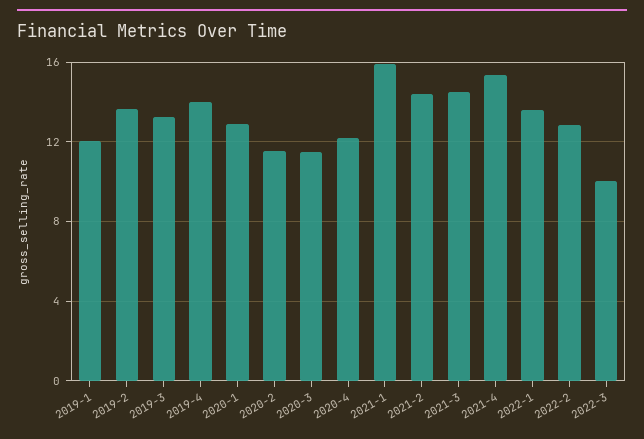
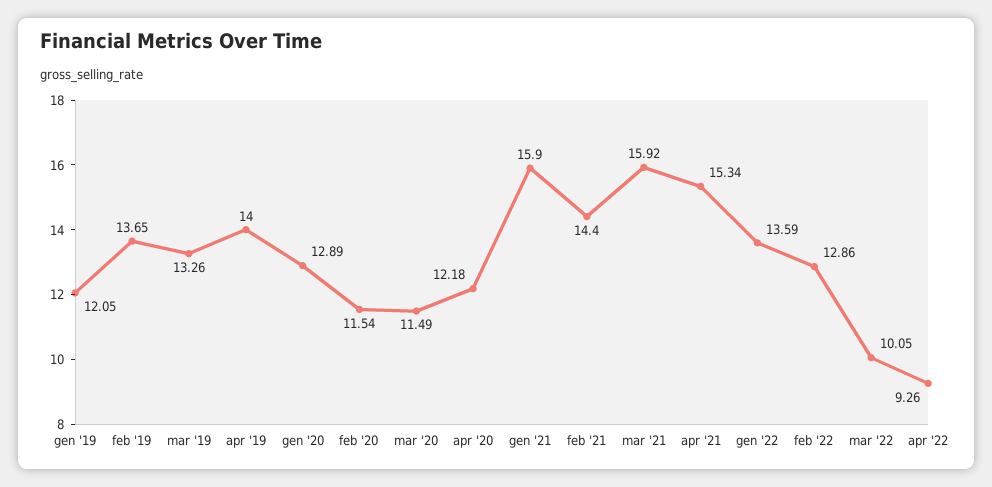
2021-3: 14.5 -> 15.92
apr '22: none -> 9.26

